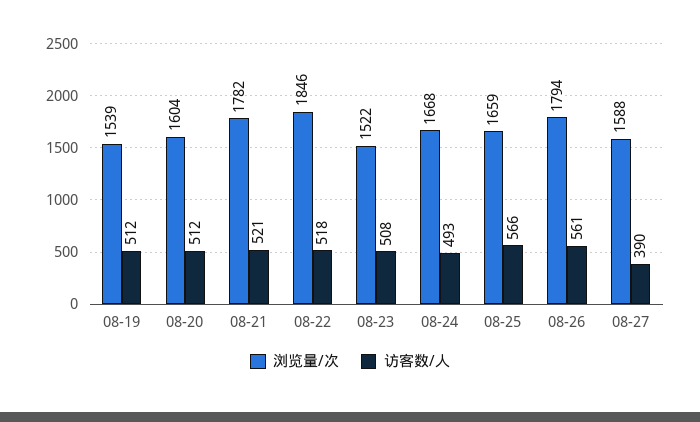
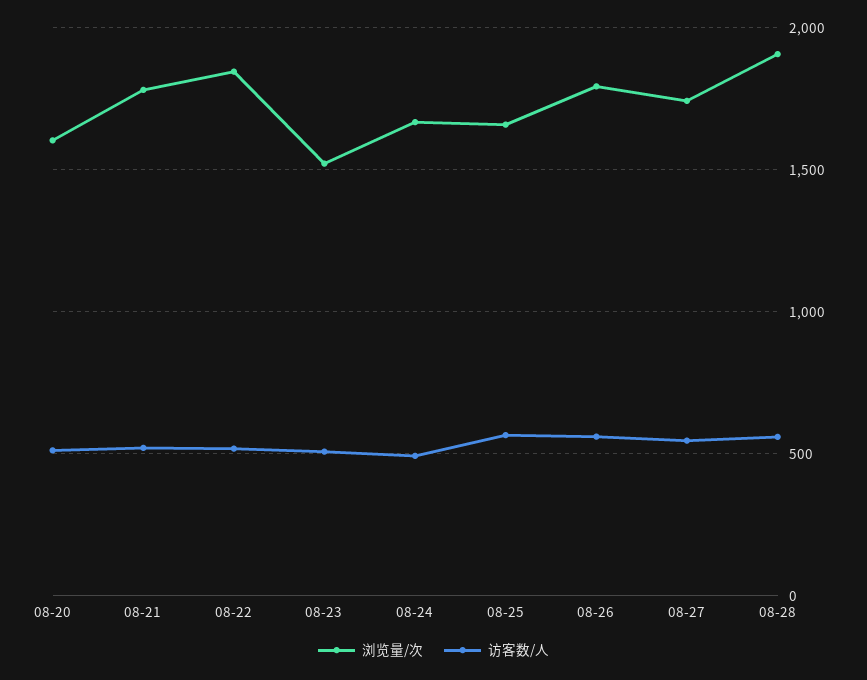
浏览量/次, 08-19: 1539 -> none
访客数/人, 08-19: 512 -> none
浏览量/次, 08-27: 1588 -> 1750
访客数/人, 08-27: 390 -> 550
浏览量/次, 08-28: none -> 1900
访客数/人, 08-28: none -> 550

